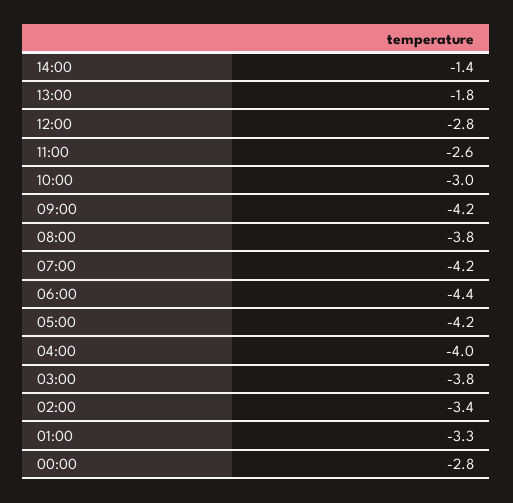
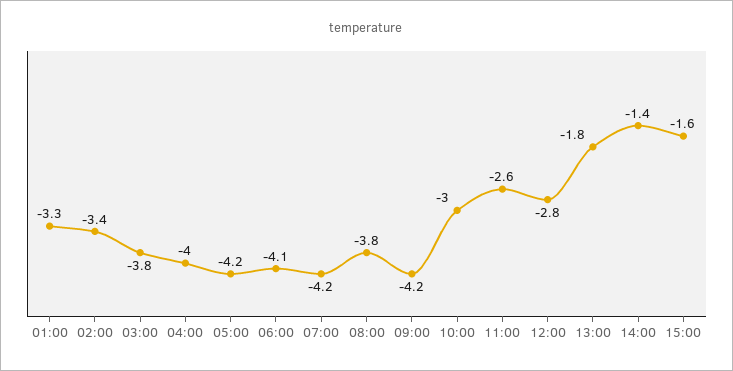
06:00: -4.4 -> -4.1
00:00: -2.8 -> none
15:00: none -> -1.6

